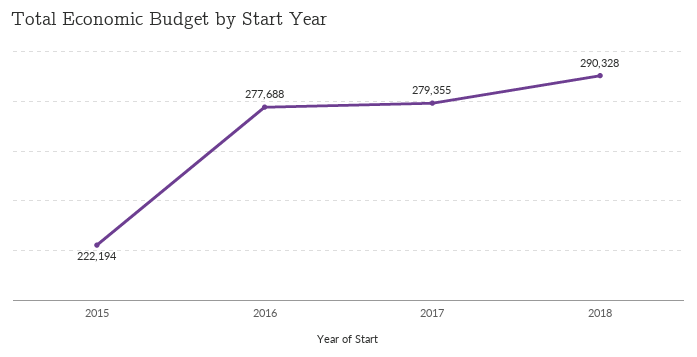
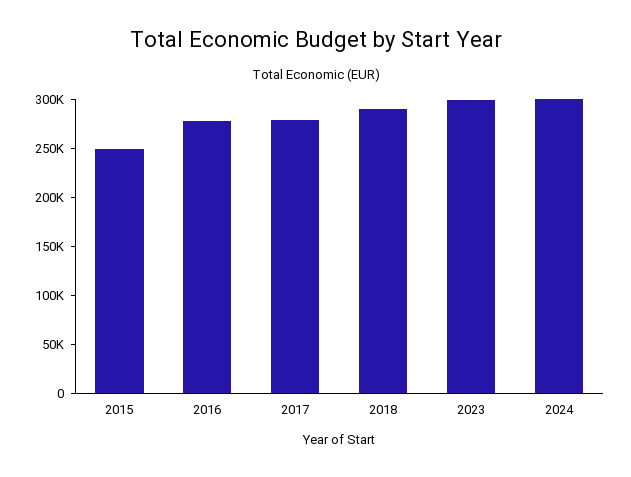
2015: 222194 -> 250000
2023: none -> 300000
2024: none -> 300000

